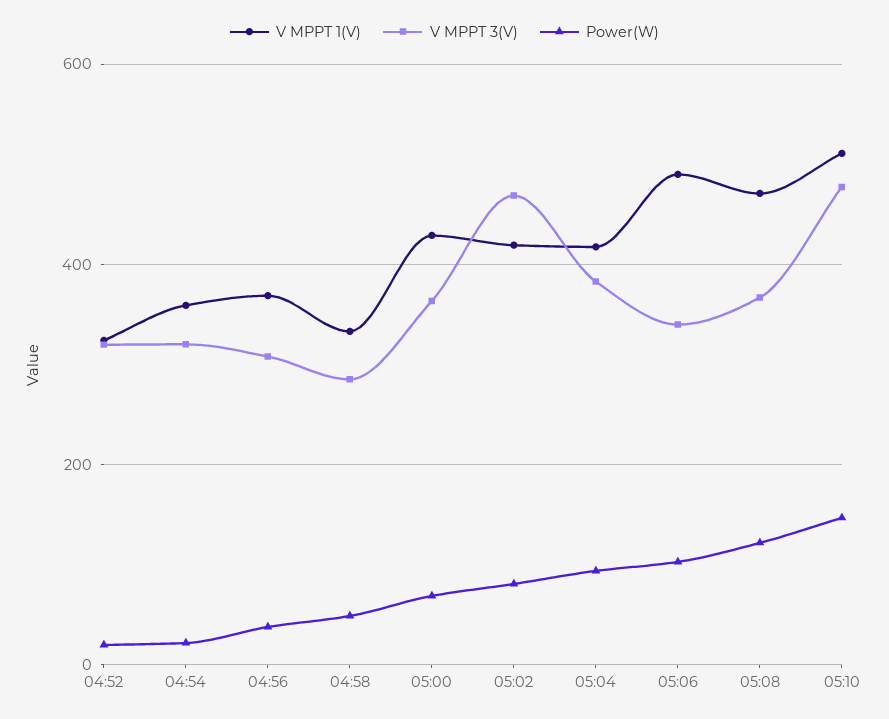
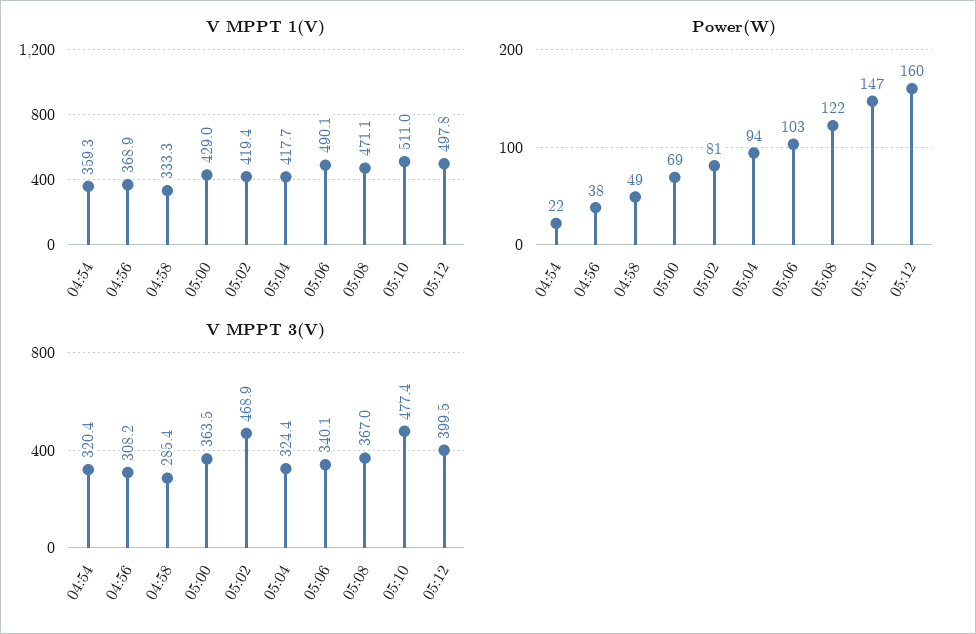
V MPPT 1(V), 04:52: 320 -> none
V MPPT 3(V), 04:52: 320 -> none
Power(W), 04:52: 20 -> none
V MPPT 3(V), 05:04: 380 -> 324.4
V MPPT 1(V), 05:12: none -> 497.8
Power(W), 05:12: none -> 160
V MPPT 3(V), 05:12: none -> 399.5

